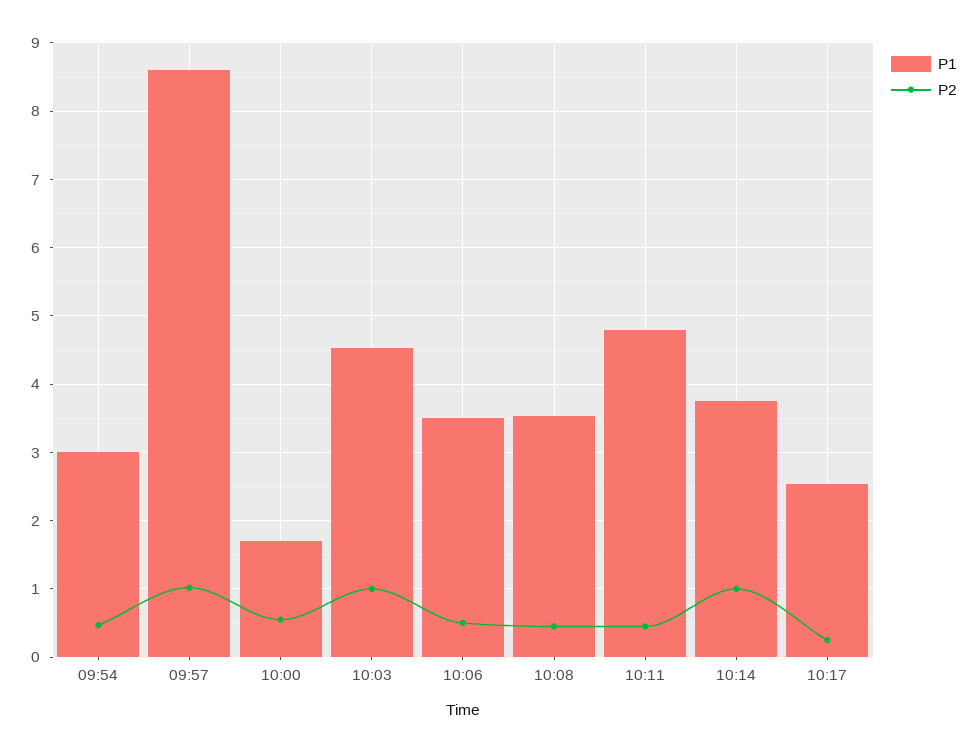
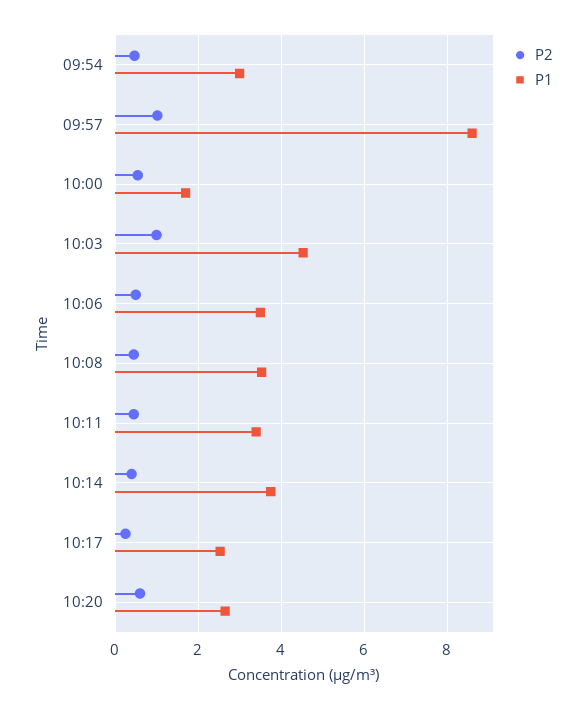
P1, 10:11: 4.8 -> 3.4
P2, 10:14: 1 -> 0.4
P2, 10:20: none -> 0.6
P1, 10:20: none -> 2.6

